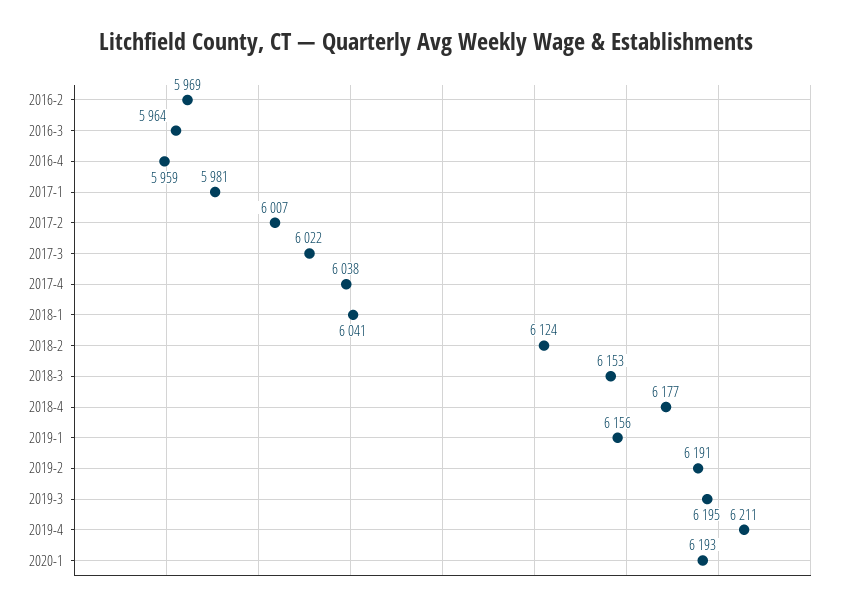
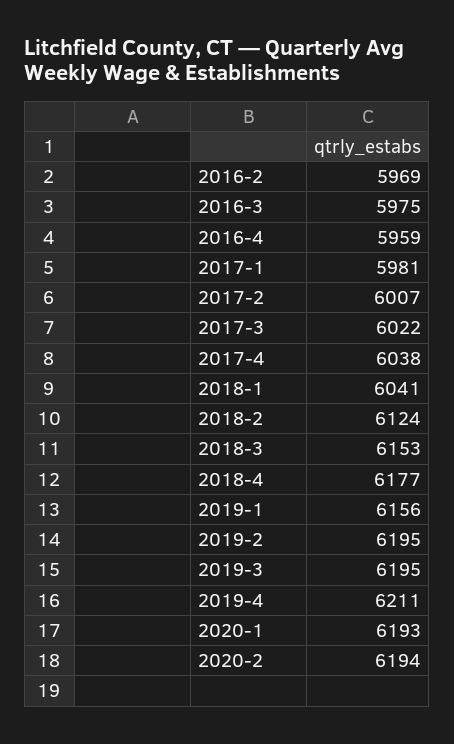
2016-3: 5964 -> 5975
2019-2: 6191 -> 6195
2020-2: none -> 6194

